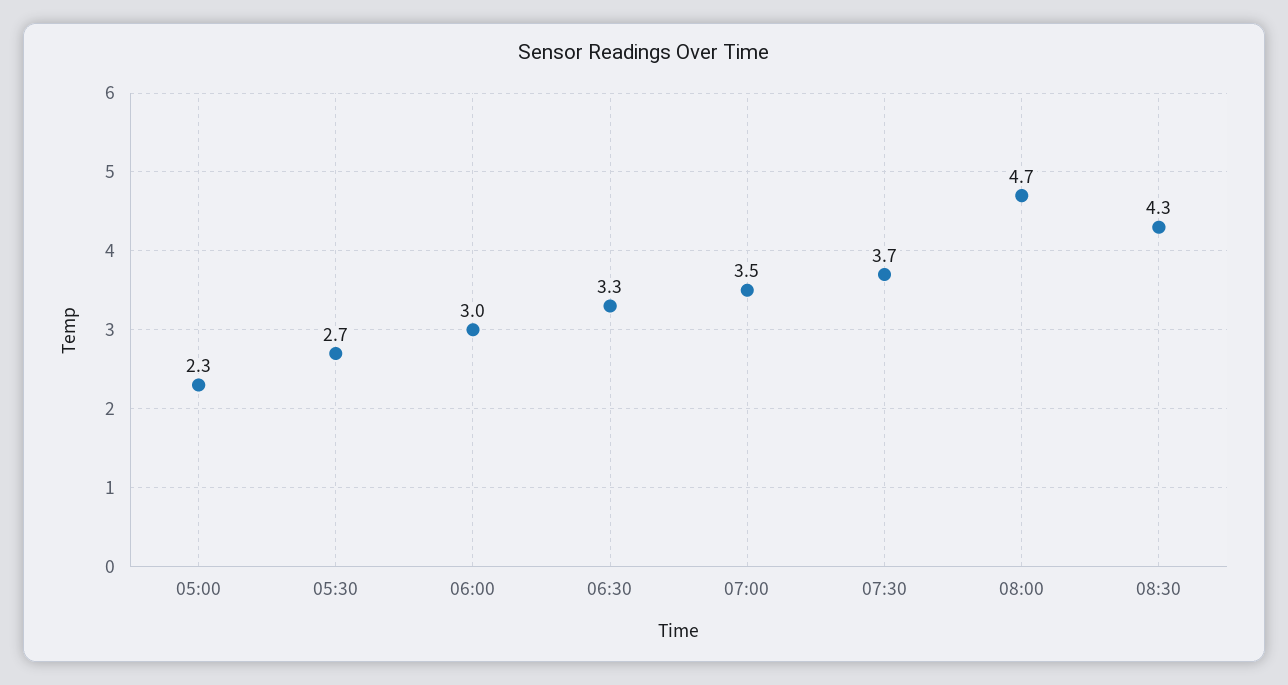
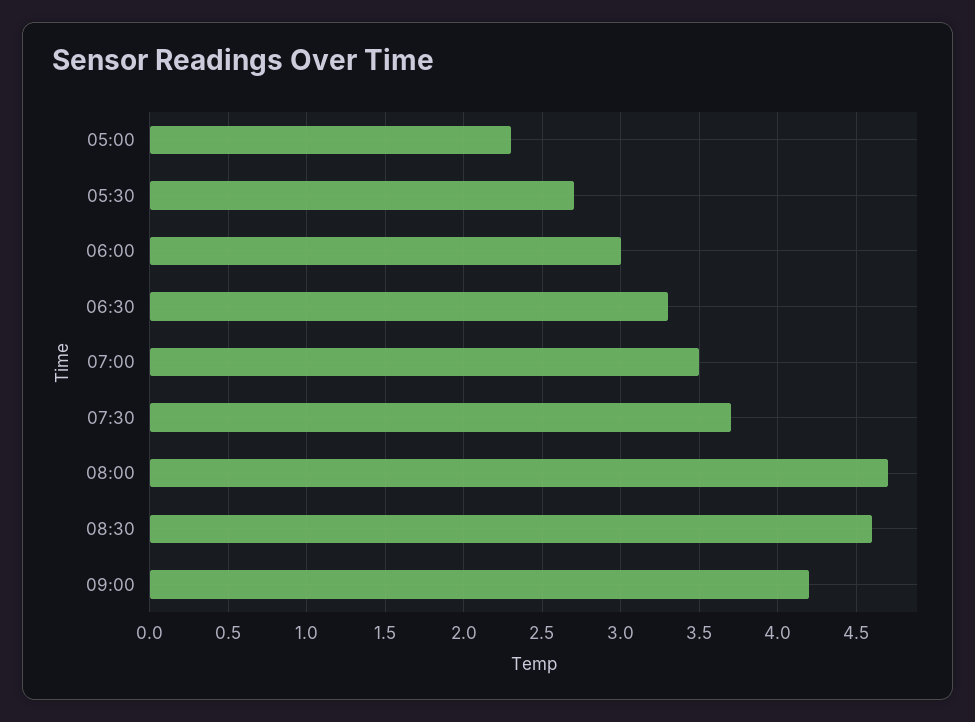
08:30: 4.3 -> 4.6
09:00: none -> 4.2

